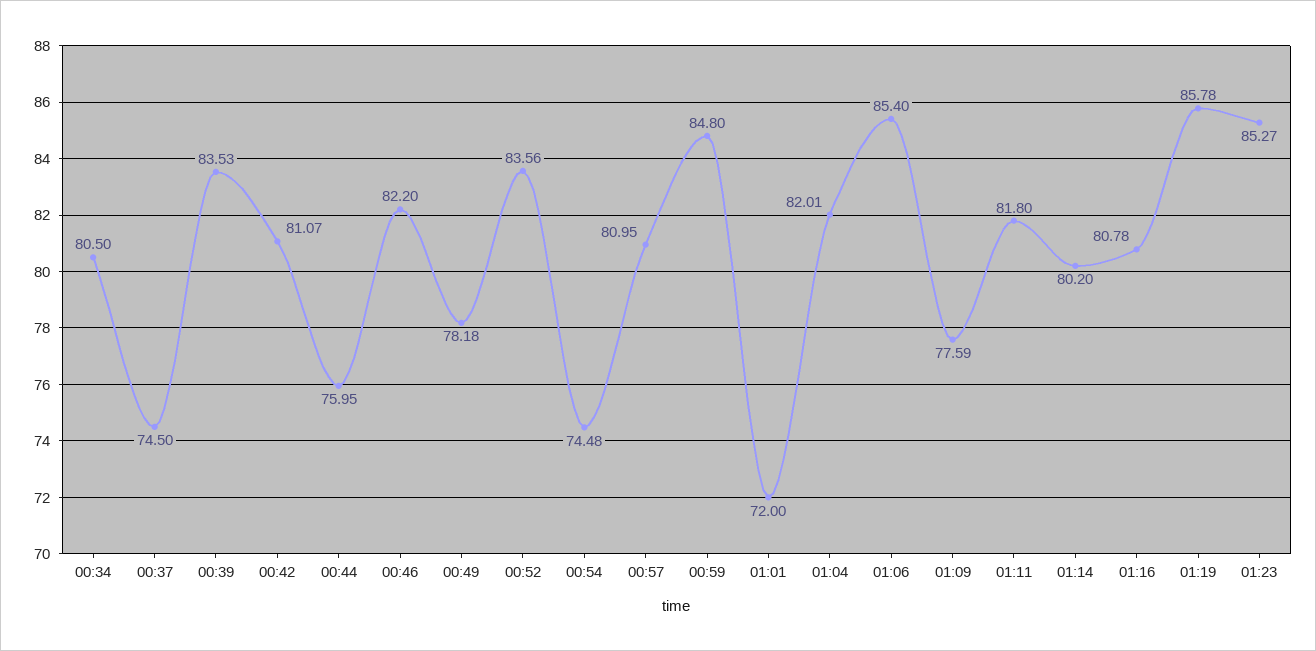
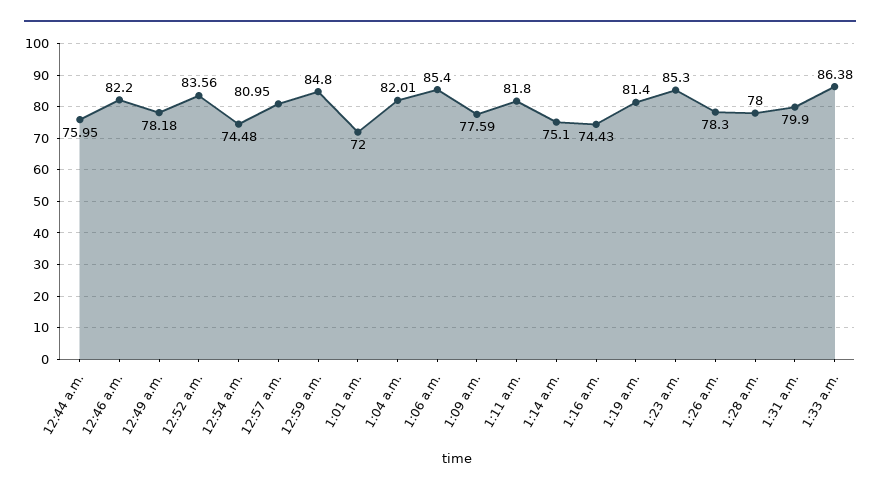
00:34: 80.5 -> none
00:37: 74.5 -> none
00:39: 83.53 -> none
00:42: 81.07 -> none
01:14: 80.2 -> 75.1
01:16: 80.78 -> 74.43
01:19: 85.78 -> 81.4
01:23: 85.27 -> 85.3
1:26 a.m.: none -> 78.3
1:28 a.m.: none -> 78
1:31 a.m.: none -> 79.9
1:33 a.m.: none -> 86.38

